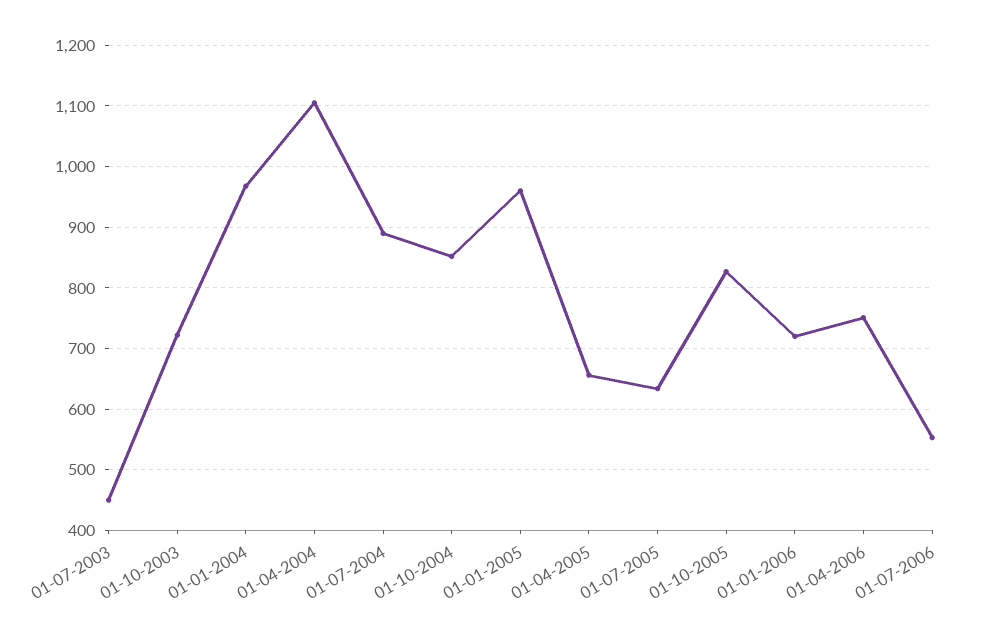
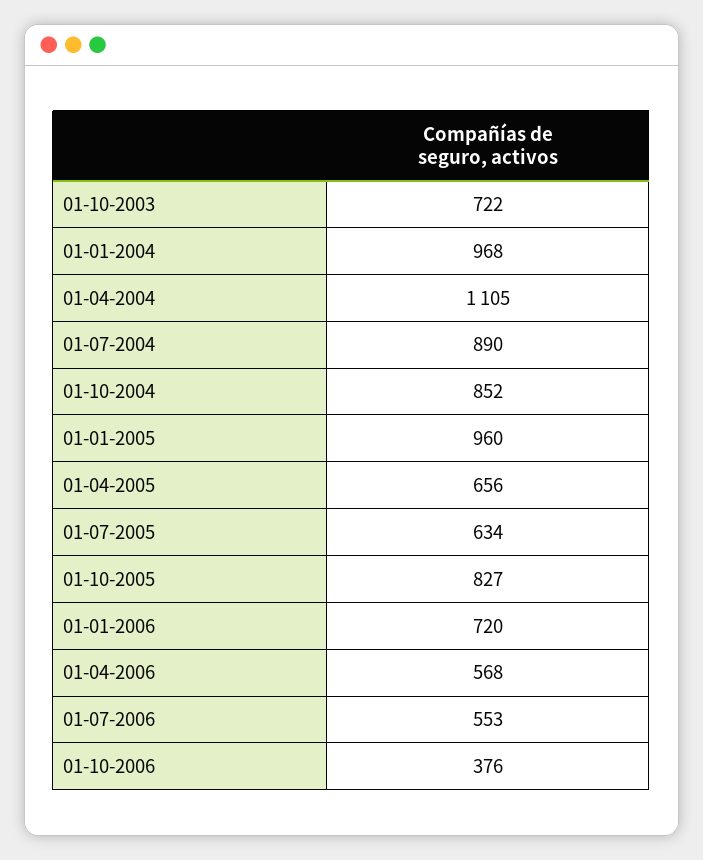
01-07-2003: 450 -> none
01-04-2006: 750 -> 568
01-10-2006: none -> 376

